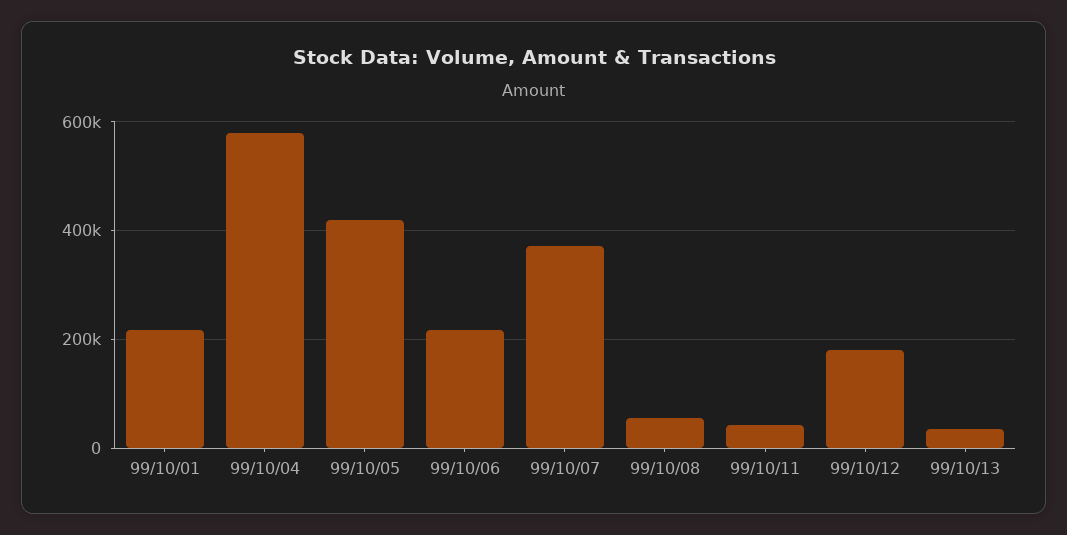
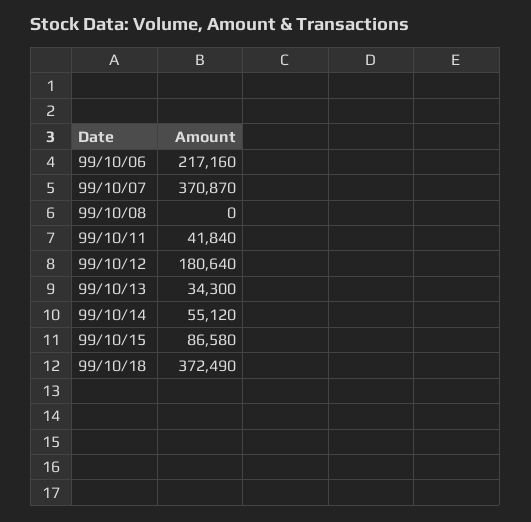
99/10/01: 220000 -> none
99/10/04: 580000 -> none
99/10/05: 420000 -> none
99/10/08: 60000 -> 0
99/10/14: none -> 55120
99/10/15: none -> 86580
99/10/18: none -> 372490

